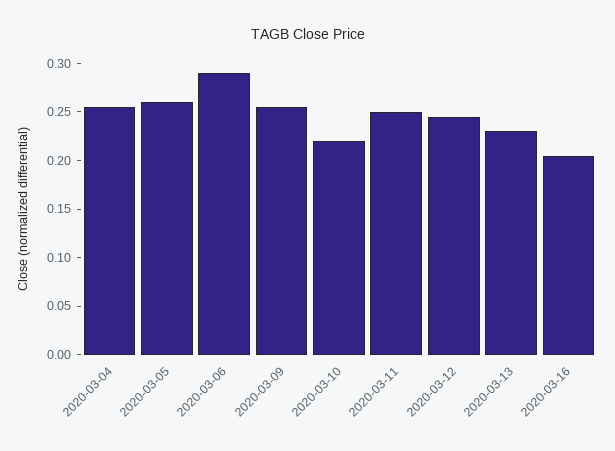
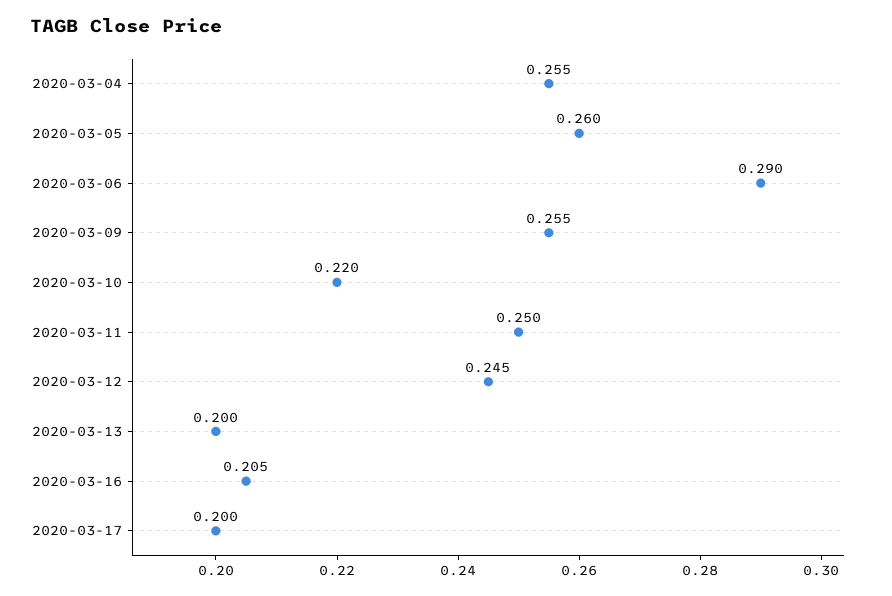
2020-03-13: 0.23 -> 0.2
2020-03-17: none -> 0.2

